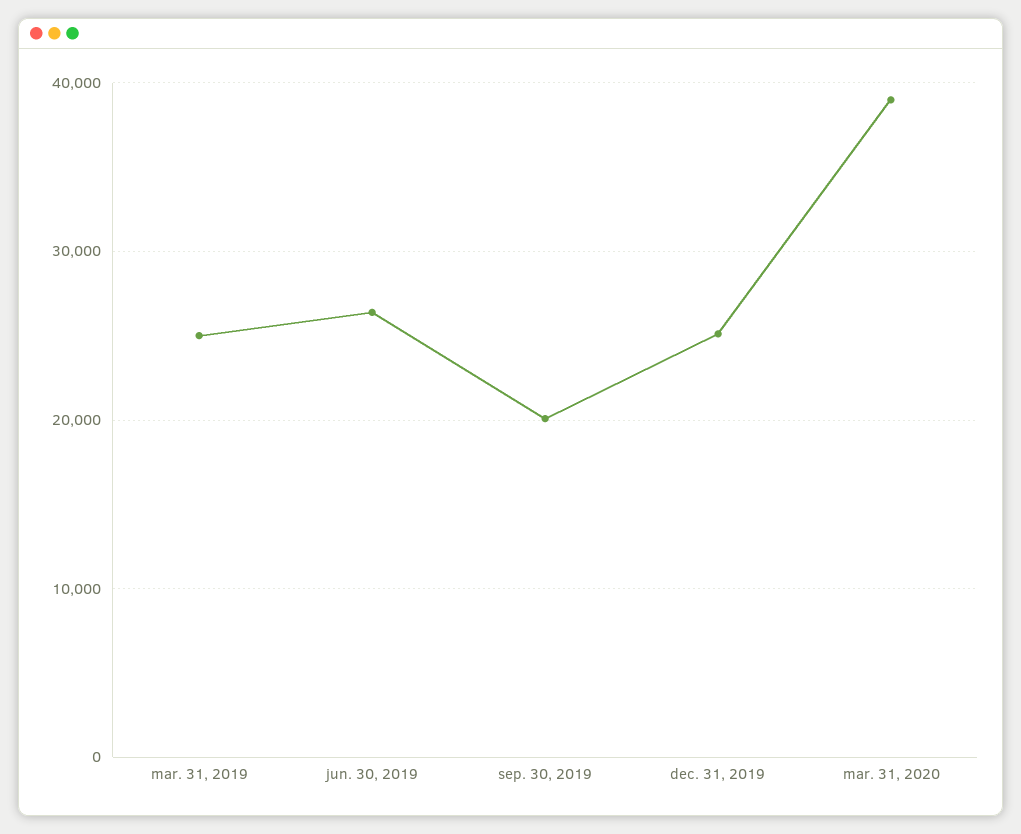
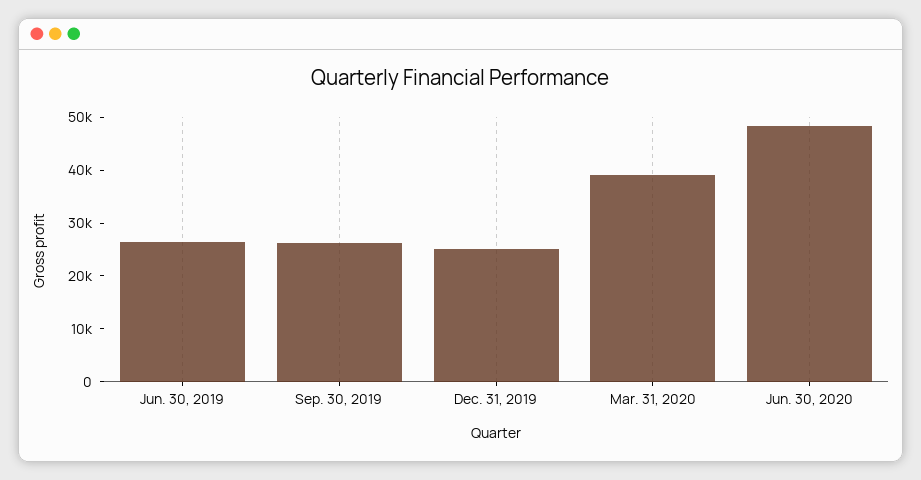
mar. 31, 2019: 25000 -> none
sep. 30, 2019: 20000 -> 26000
Jun. 30, 2020: none -> 48000

